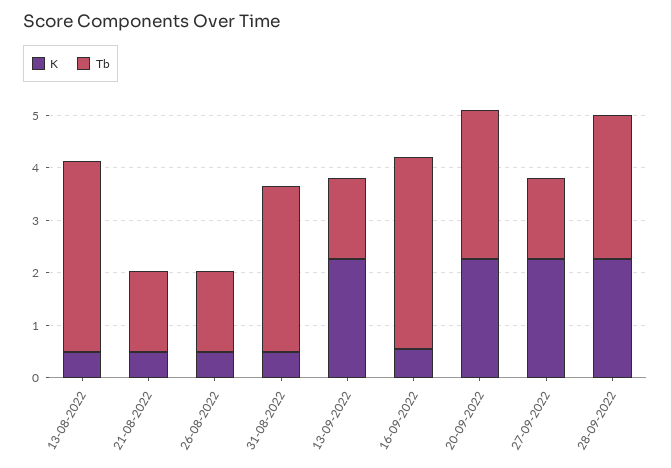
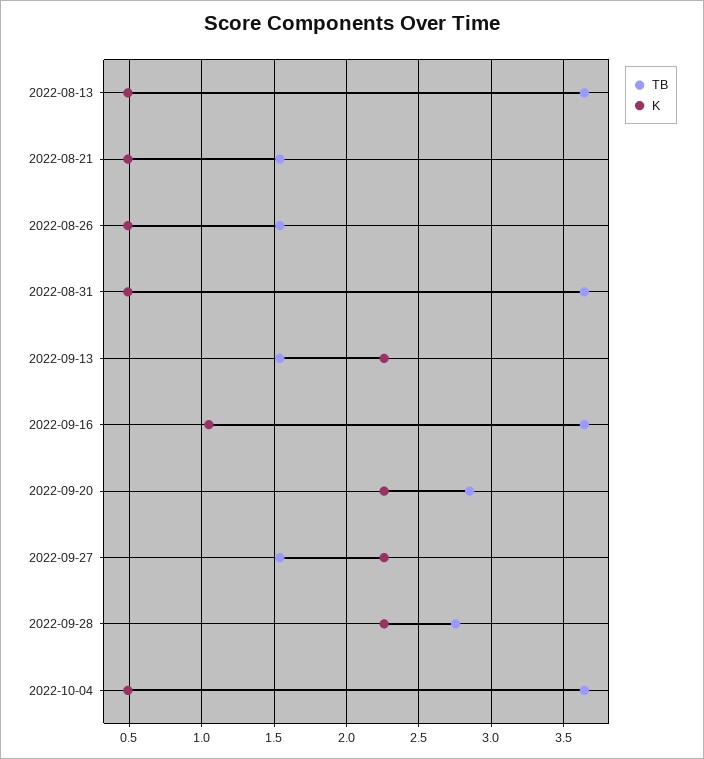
Tb, 31-08-2022: 3.2 -> 3.65
K, 16-09-2022: 0.6 -> 1.05
Tb, 2022-10-04: none -> 3.65
K, 2022-10-04: none -> 0.5

